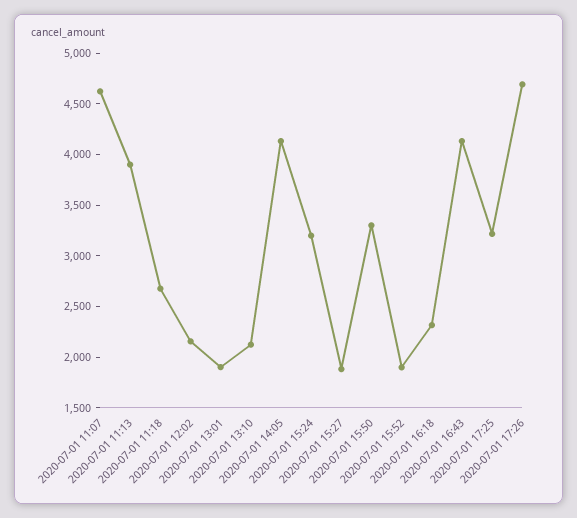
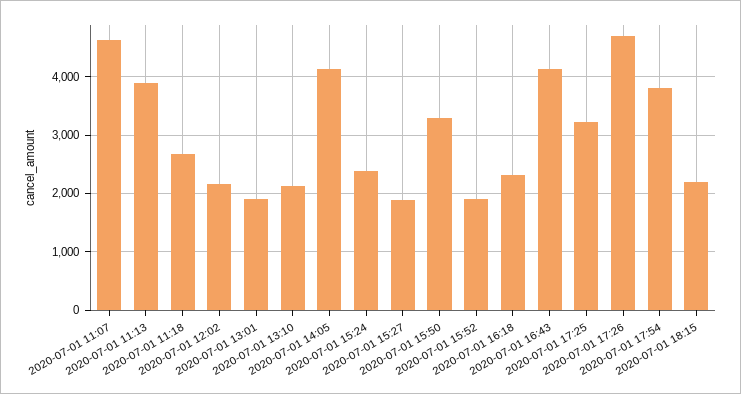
2020-07-01 15:24: 3200 -> 2400
2020-07-01 17:54: none -> 3800
2020-07-01 18:15: none -> 2200

